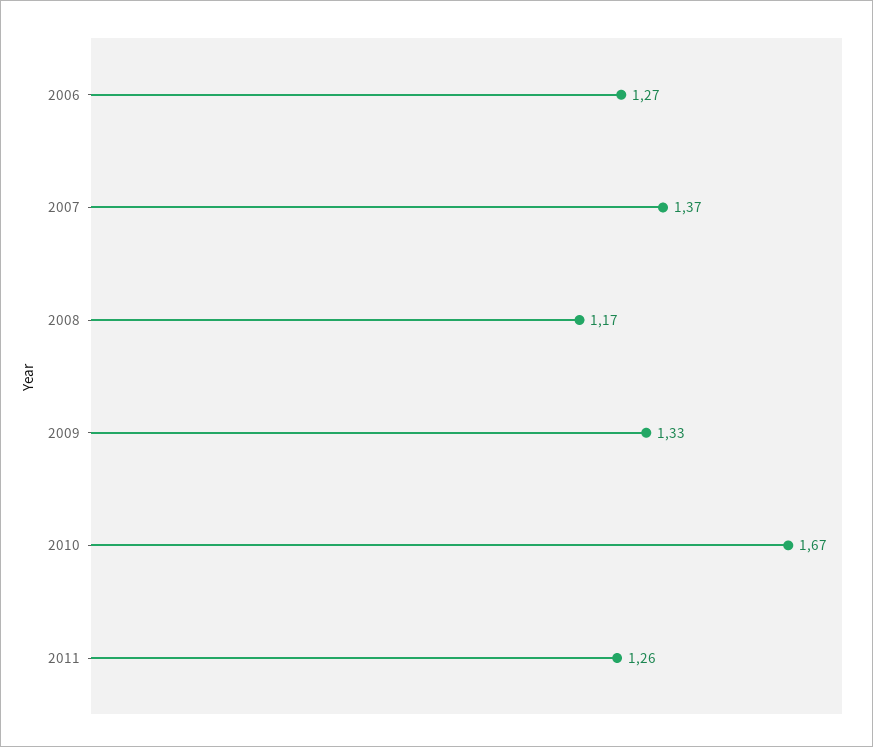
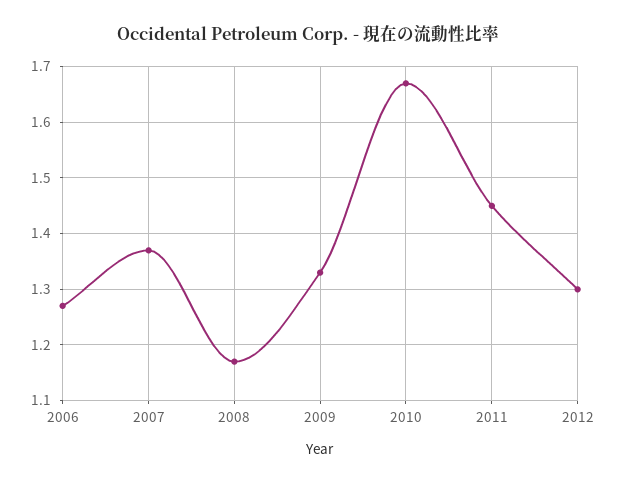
2011: 1.26 -> 1.45
2012: none -> 1.3

